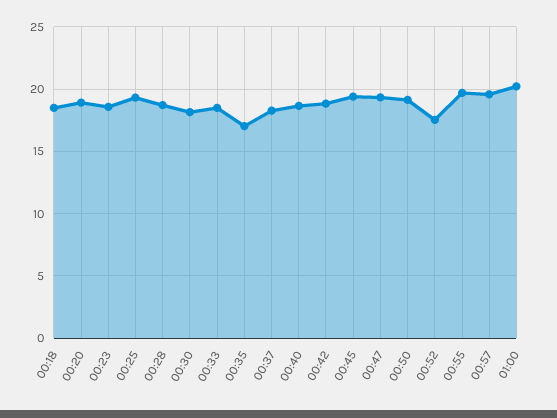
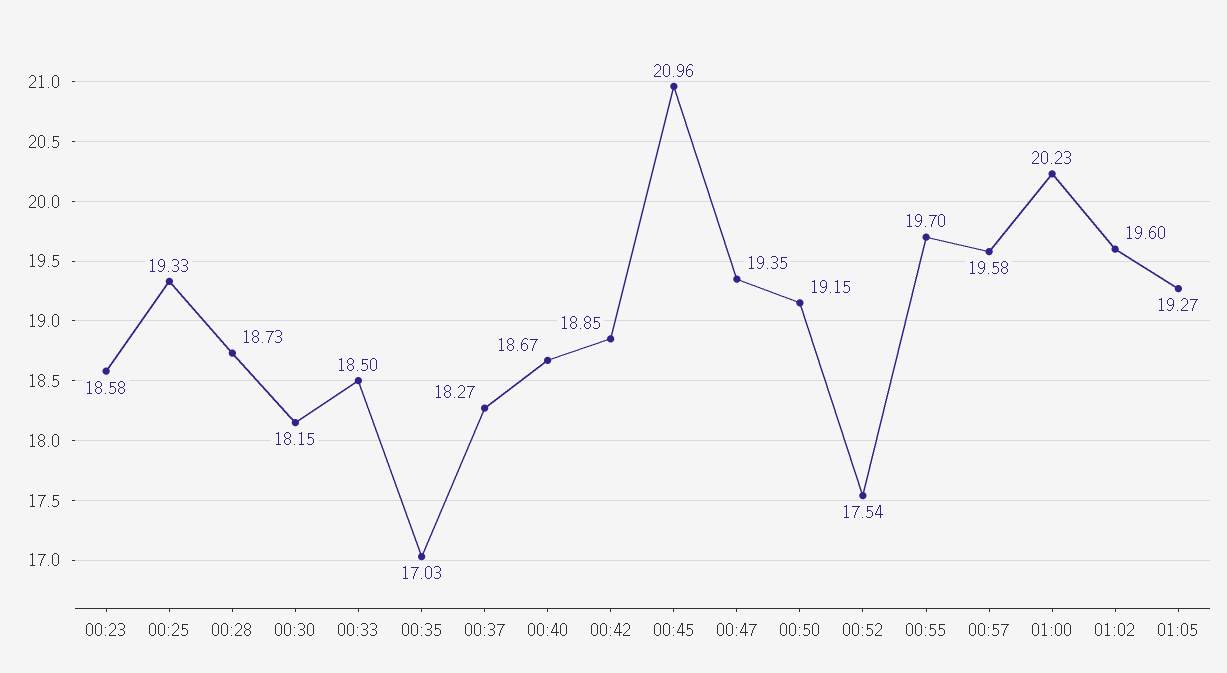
00:18: 18.5 -> none
00:20: 19 -> none
00:45: 19.5 -> 20.96
01:02: none -> 19.6
01:05: none -> 19.27

